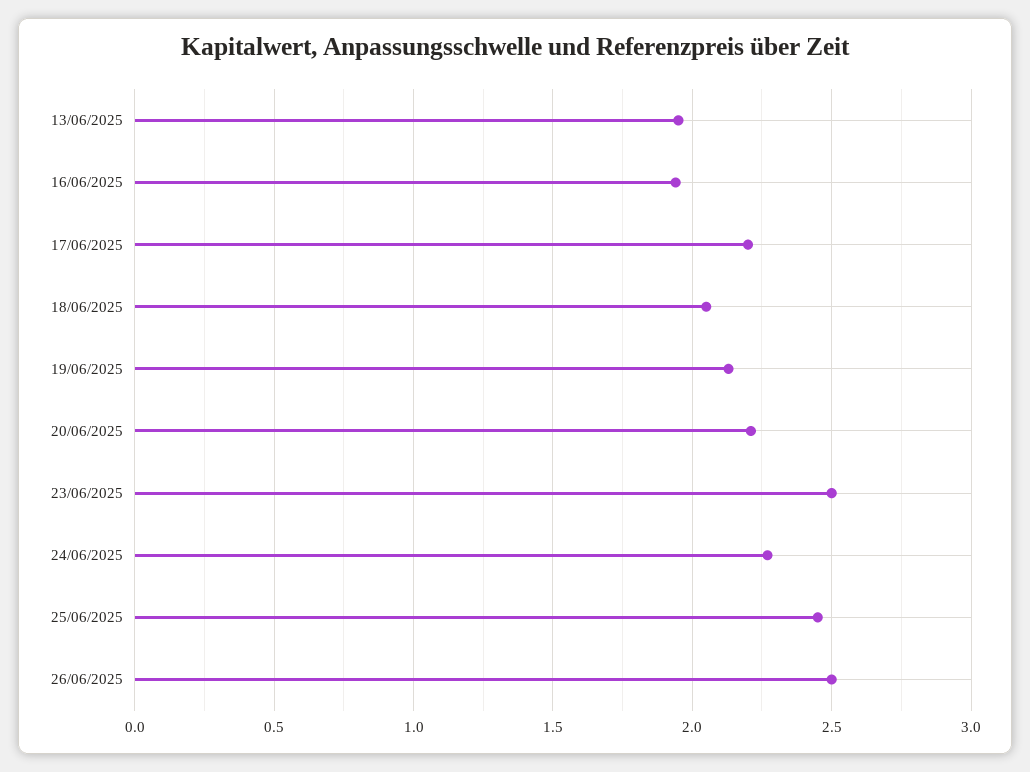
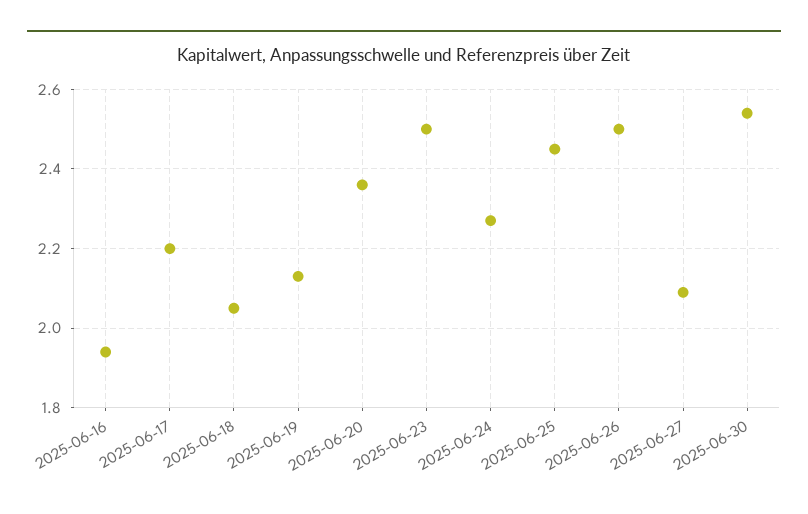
13/06/2025: 1.95 -> none
20/06/2025: 2.2 -> 2.35
2025-06-27: none -> 2.1
2025-06-30: none -> 2.55

